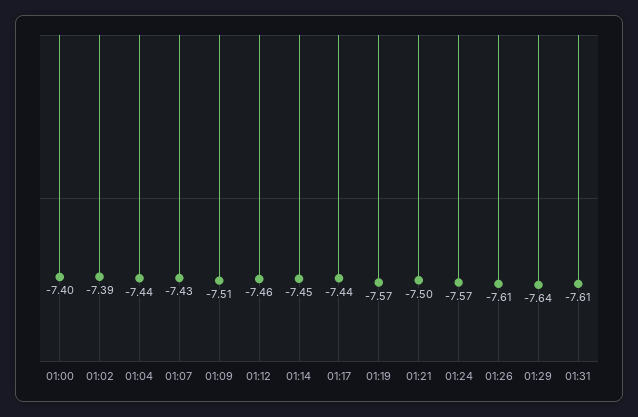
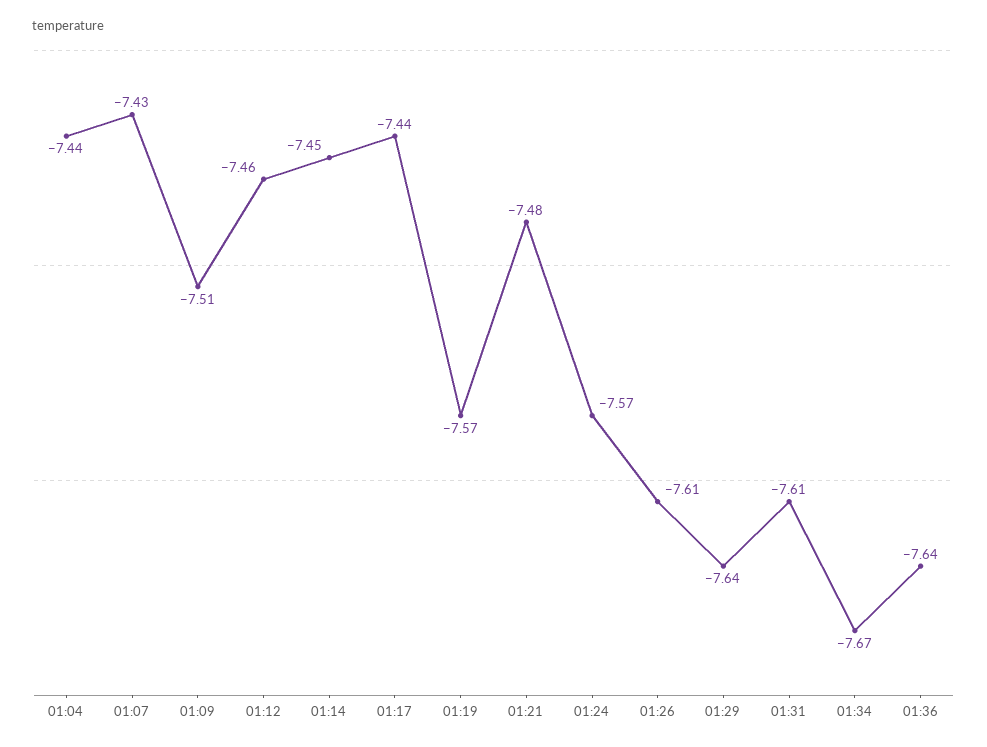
01:00: -7.4 -> none
01:02: -7.39 -> none
01:21: -7.5 -> -7.48
01:34: none -> -7.67
01:36: none -> -7.64

